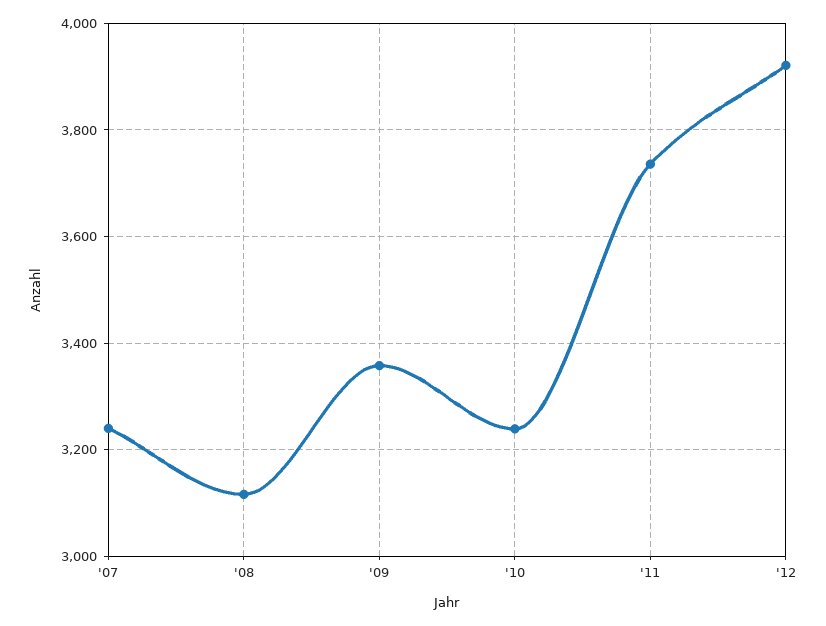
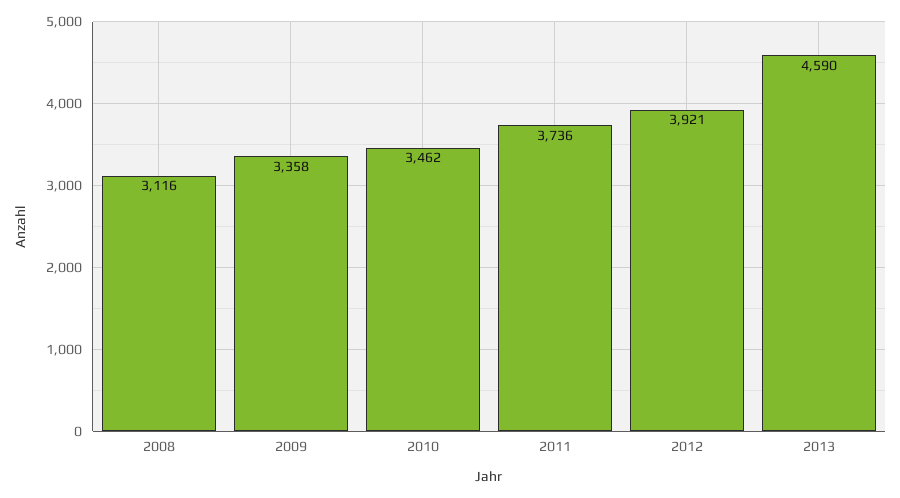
'07: 3240 -> none
'10: 3240 -> 3462
2013: none -> 4590

